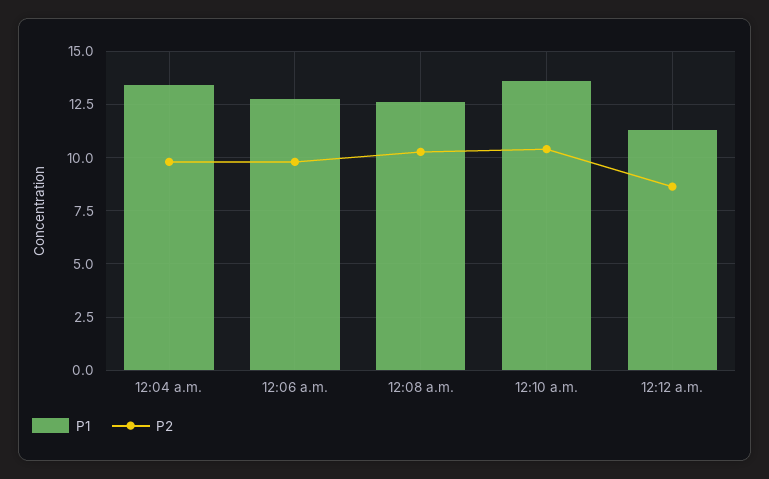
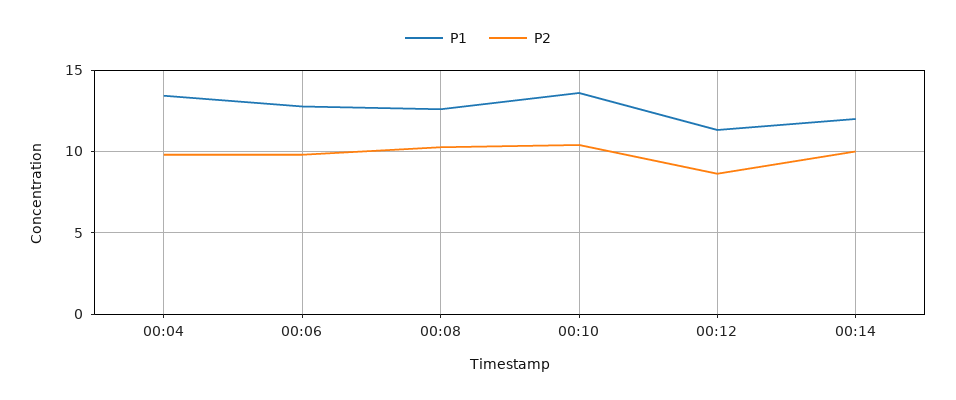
P1, 00:14: none -> 12
P2, 00:14: none -> 10

